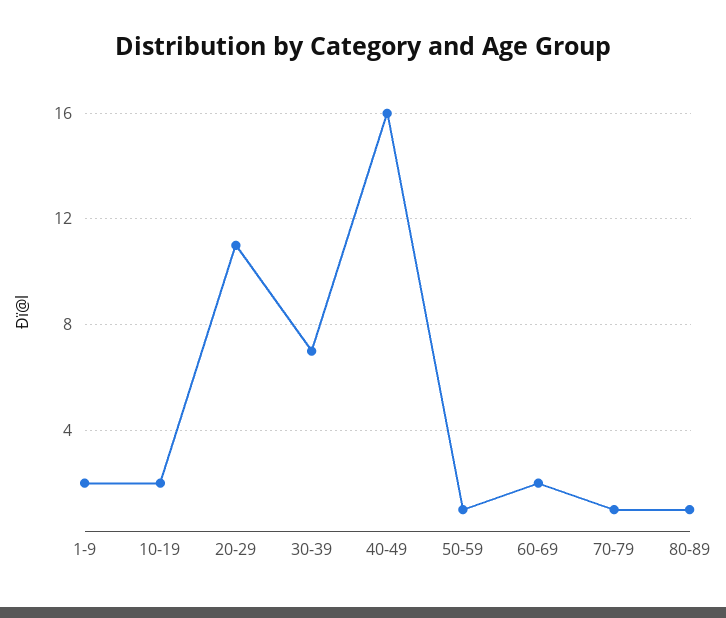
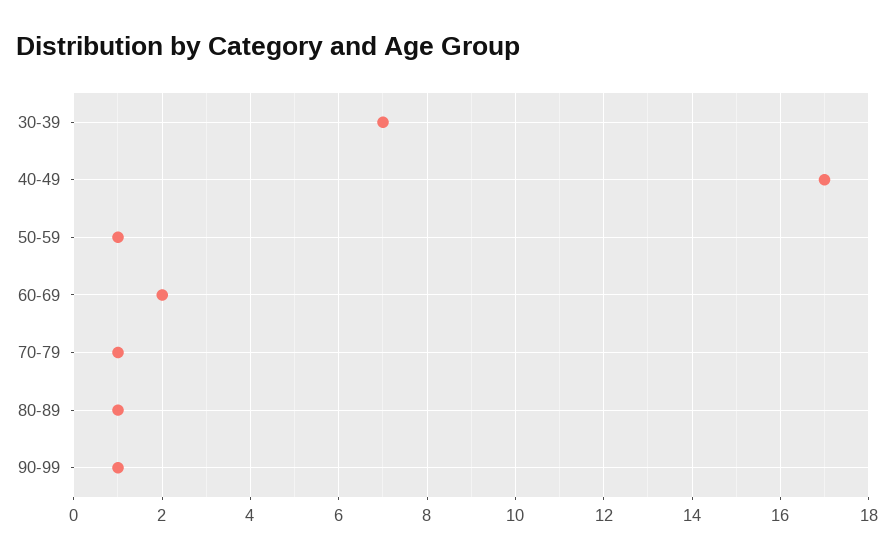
1-9: 2 -> none
10-19: 2 -> none
20-29: 11 -> none
40-49: 16 -> 17
90-99: none -> 1

